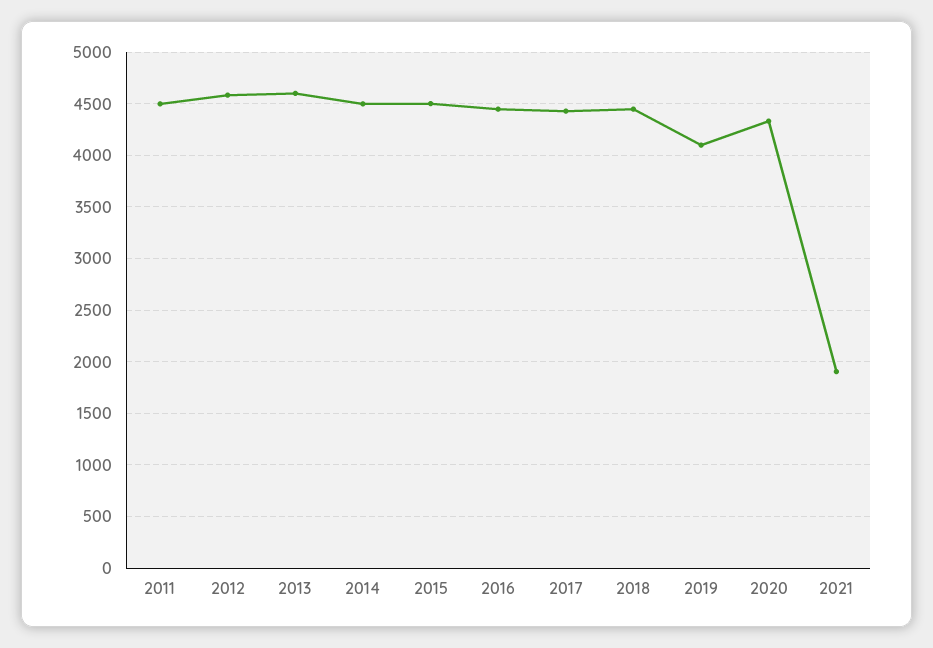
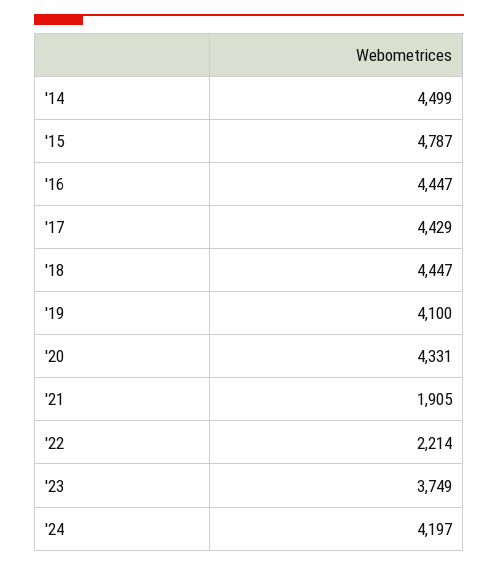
2011: 4500 -> none
2012: 4600 -> none
2013: 4600 -> none
2015: 4500 -> 4787
'22: none -> 2214
'23: none -> 3749
'24: none -> 4197

